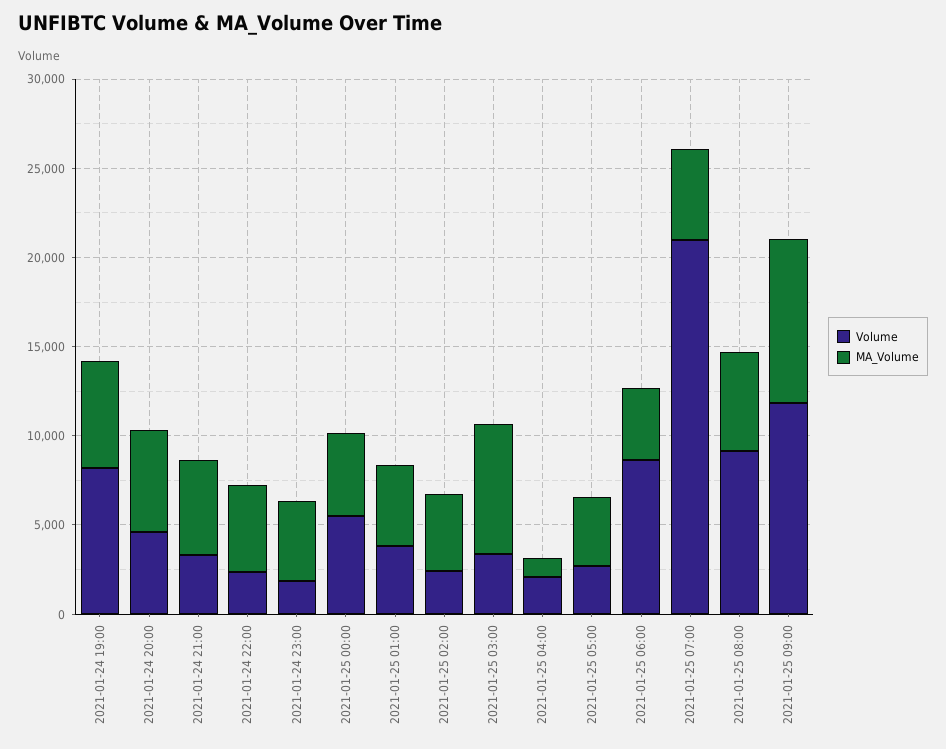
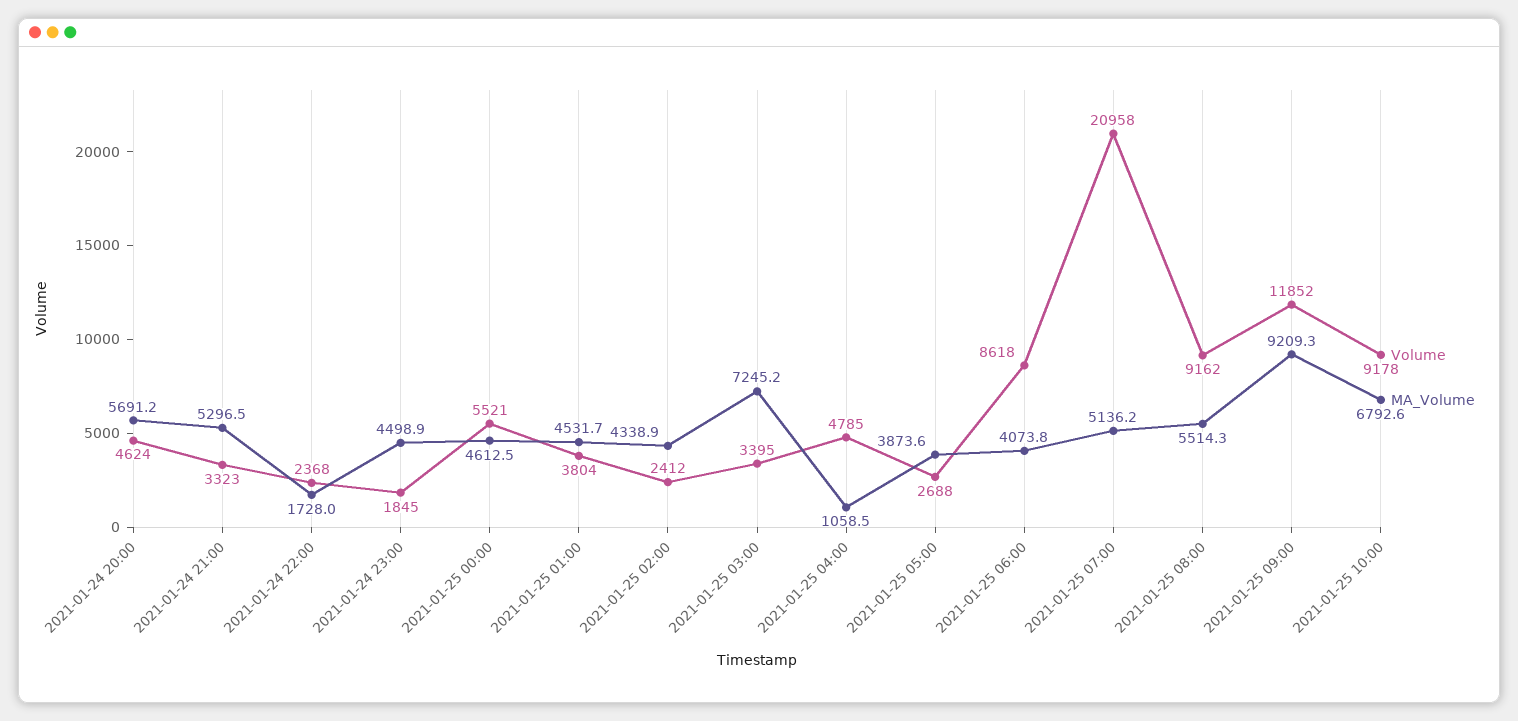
Volume, 2021-01-24 19:00: 8000 -> none
MA_Volume, 2021-01-24 19:00: 6000 -> none
MA_Volume, 2021-01-24 22:00: 5000 -> 1728
Volume, 2021-01-25 04:00: 2000 -> 4785
Volume, 2021-01-25 10:00: none -> 9178
MA_Volume, 2021-01-25 10:00: none -> 6792.6

